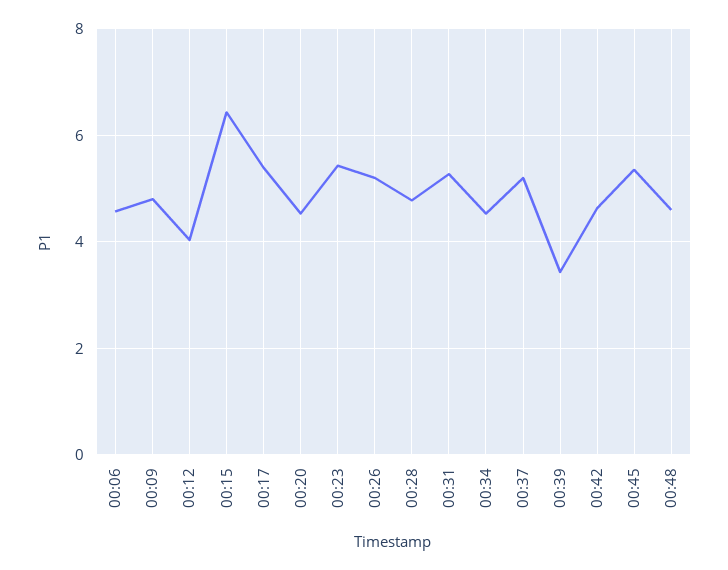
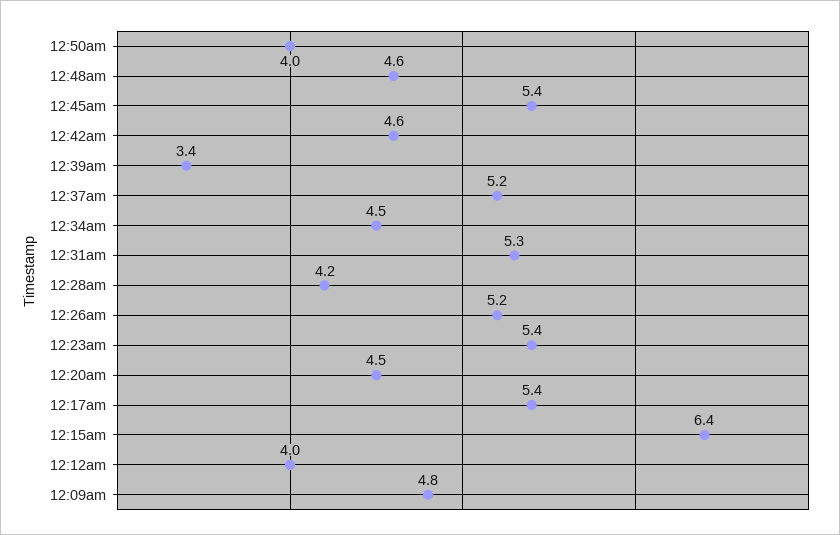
00:06: 4.6 -> none
00:28: 4.8 -> 4.2
12:50am: none -> 4

